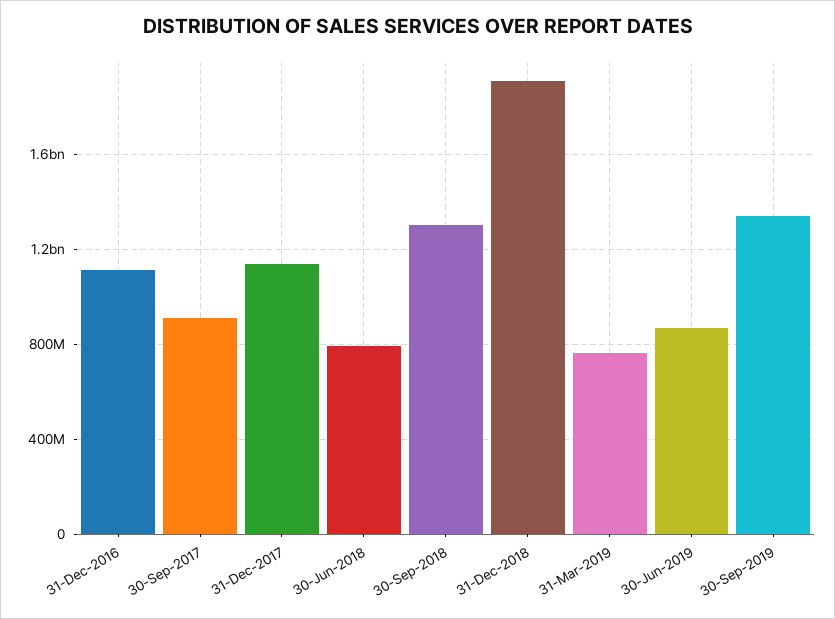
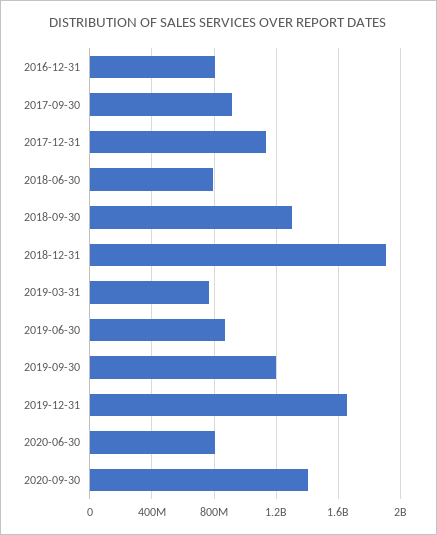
31-Dec-2016: 1100000000 -> 800000000
30-Sep-2019: 1350000000 -> 1200000000
2019-12-31: none -> 1650000000
2020-06-30: none -> 800000000
2020-09-30: none -> 1400000000

